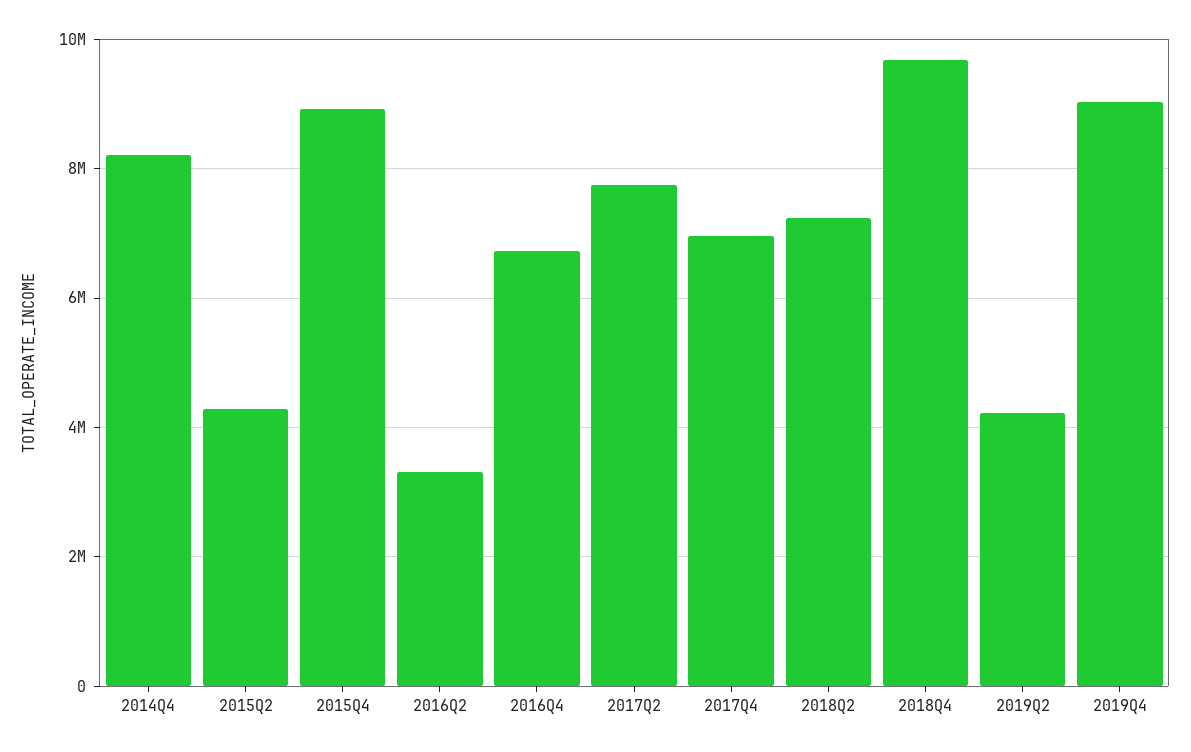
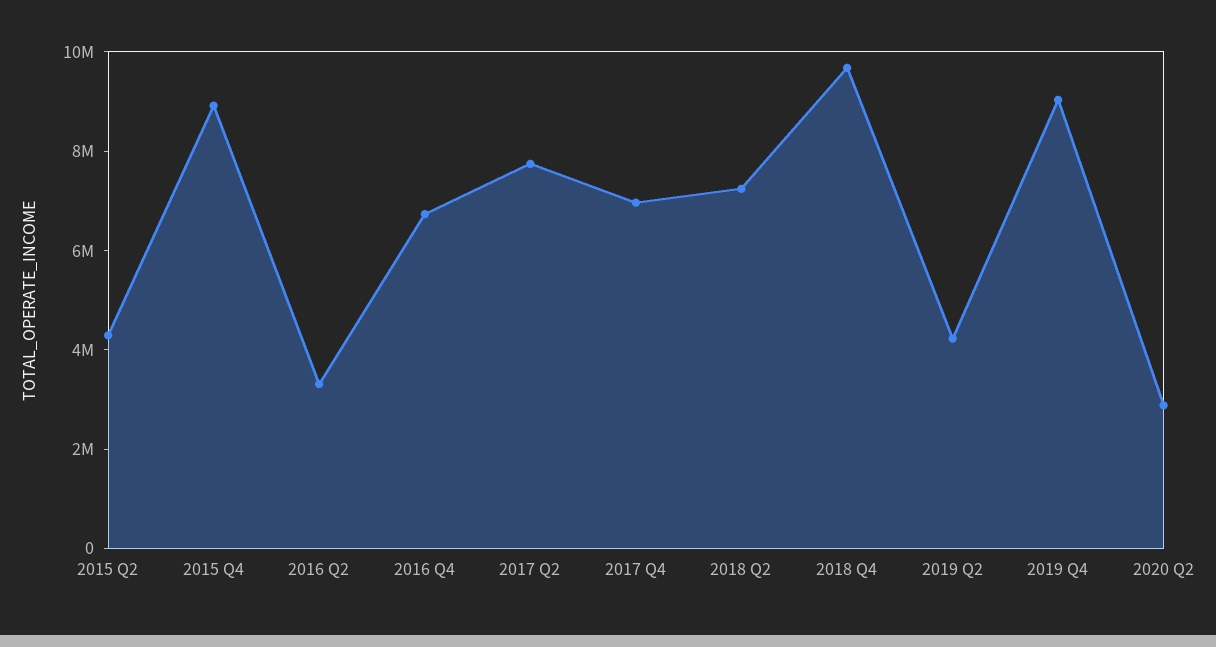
2014Q4: 8200000 -> none
2020 Q2: none -> 3000000

